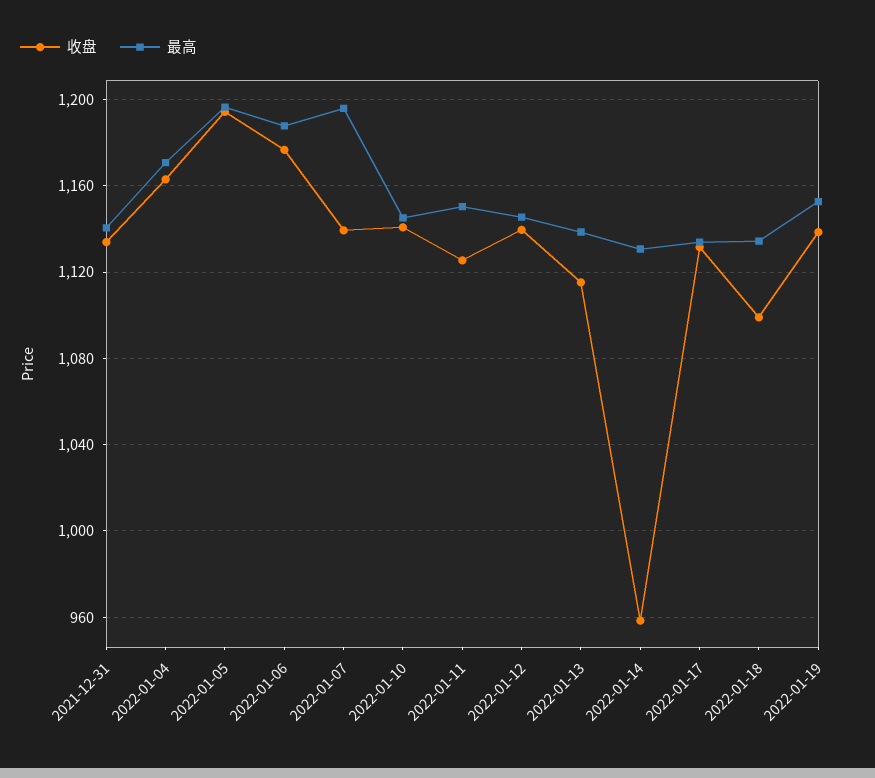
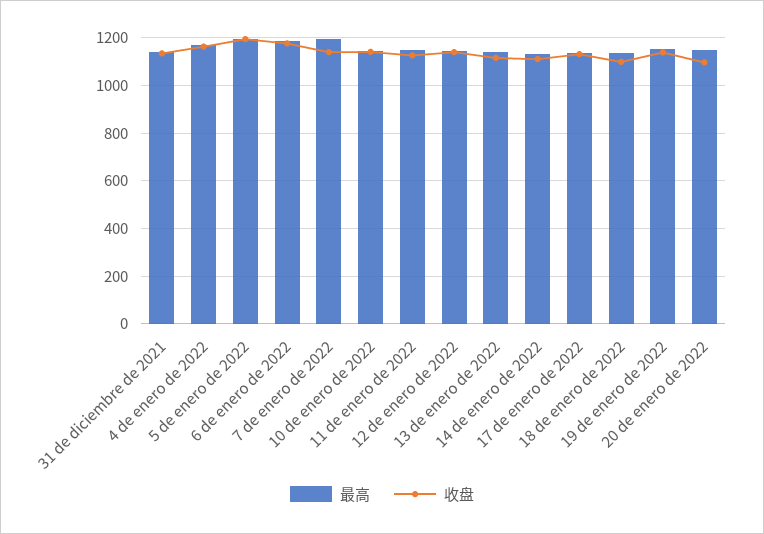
收盘, 2022-01-14: 960 -> 1100
最高, 20 de enero de 2022: none -> 1150
收盘, 20 de enero de 2022: none -> 1100

